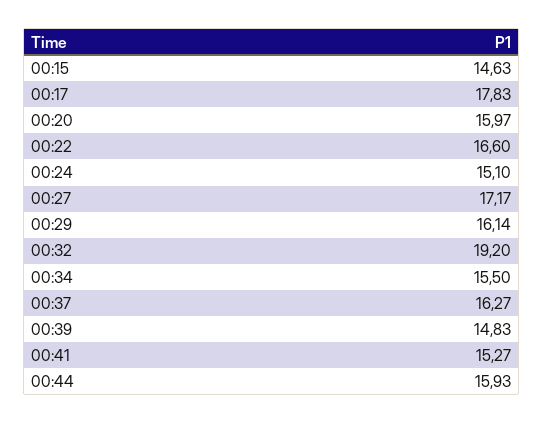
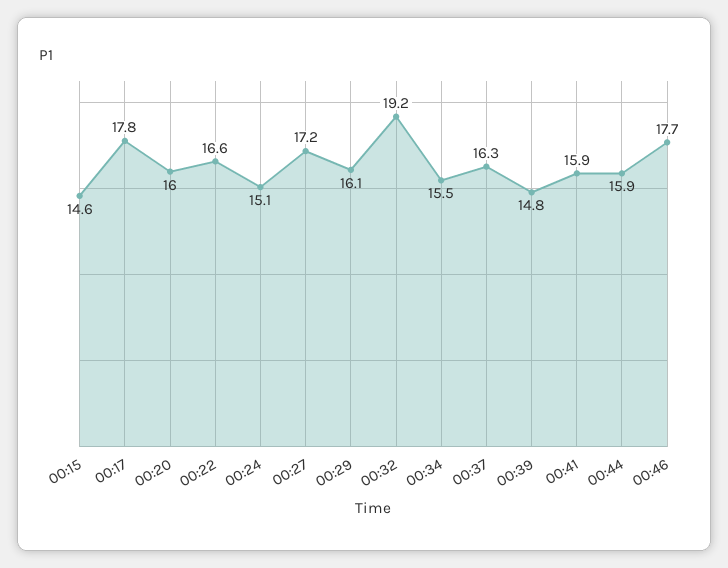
00:41: 15.27 -> 15.9
00:46: none -> 17.7

